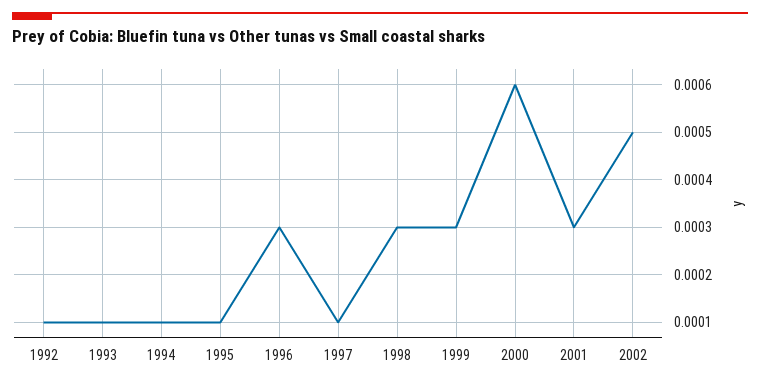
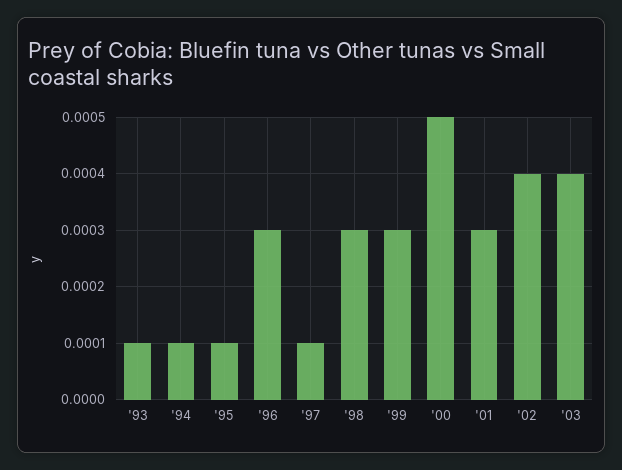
1992: 0.0001 -> none
2000: 0.0006 -> 0.0005
2002: 0.0005 -> 0.0004
'03: none -> 0.0004

